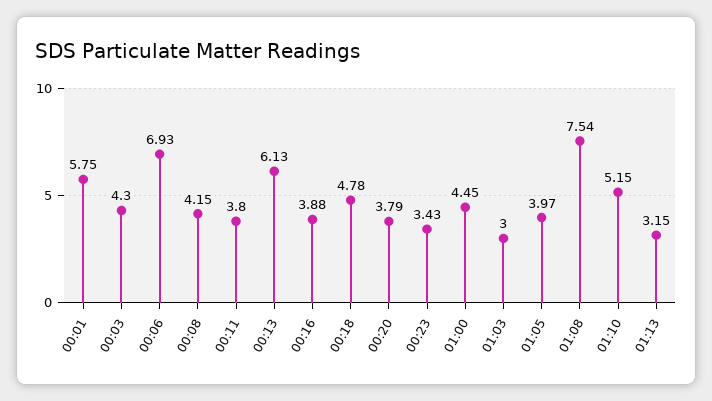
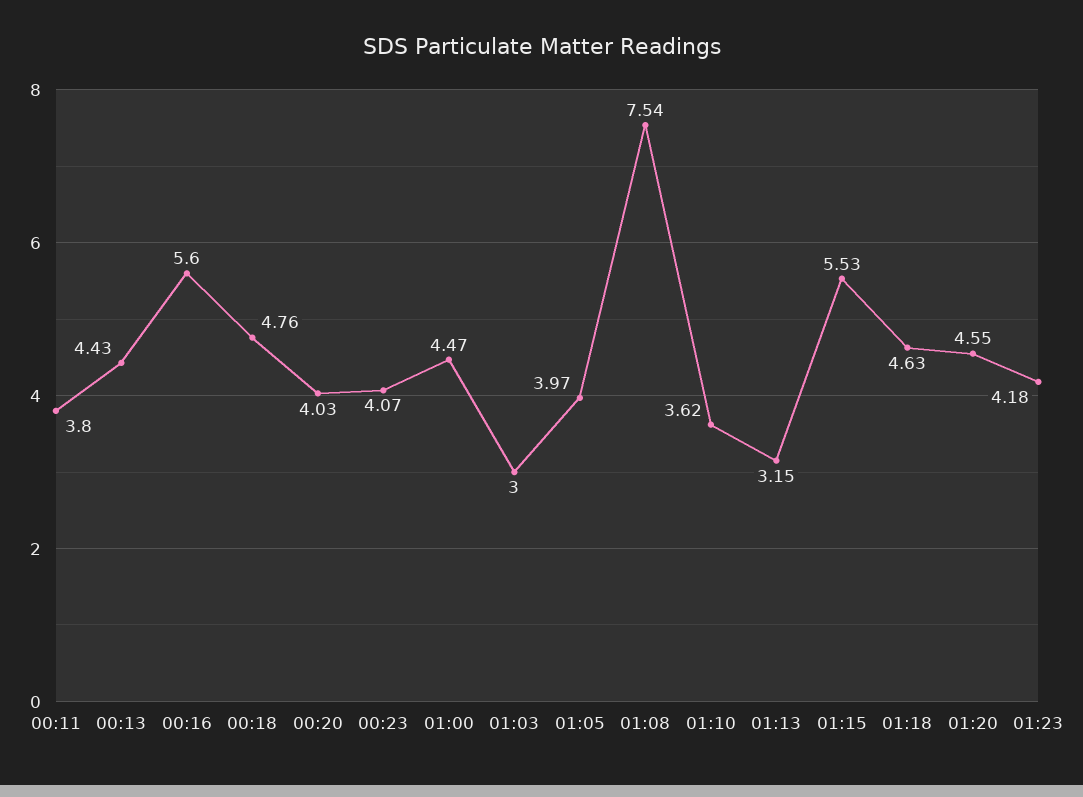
00:01: 5.75 -> none
00:03: 4.3 -> none
00:06: 6.93 -> none
00:08: 4.15 -> none
00:13: 6.13 -> 4.43
00:16: 3.88 -> 5.6
00:18: 4.78 -> 4.76
00:20: 3.79 -> 4.03
00:23: 3.43 -> 4.07
01:00: 4.45 -> 4.47
01:10: 5.15 -> 3.62
01:15: none -> 5.53
01:18: none -> 4.63
01:20: none -> 4.55
01:23: none -> 4.18

